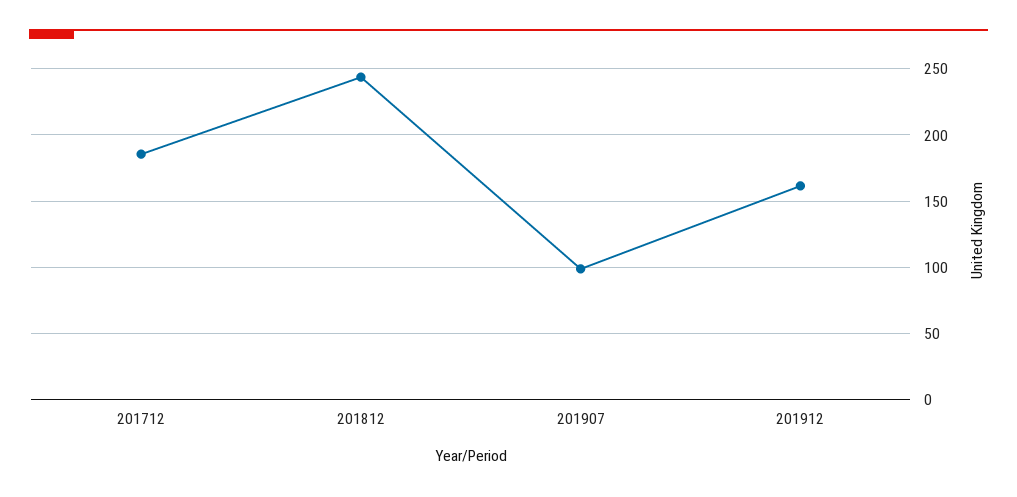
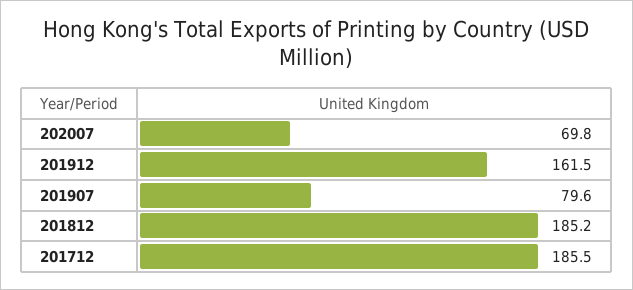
201812: 245 -> 185.2
201907: 100 -> 79.6
202007: none -> 69.8

